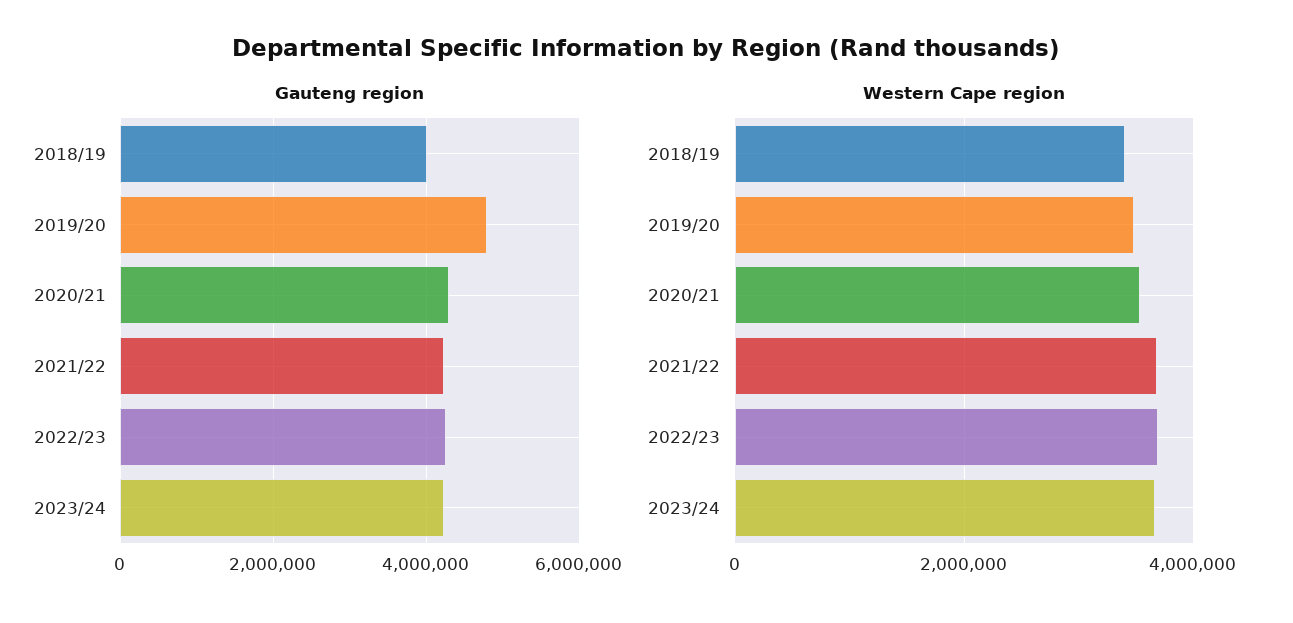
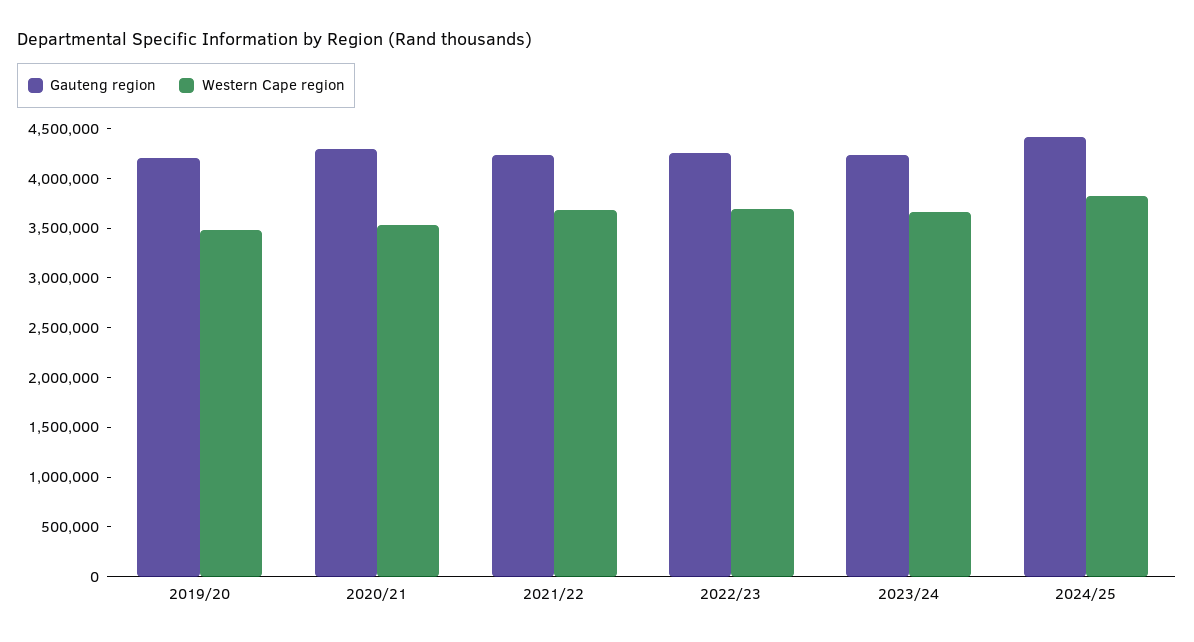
Gauteng region, 2018/19: 4000000 -> none
Gauteng region, 2019/20: 4800000 -> 4200000
Western Cape region, 2018/19: 3400000 -> none
Gauteng region, 2024/25: none -> 4400000
Western Cape region, 2024/25: none -> 3800000

